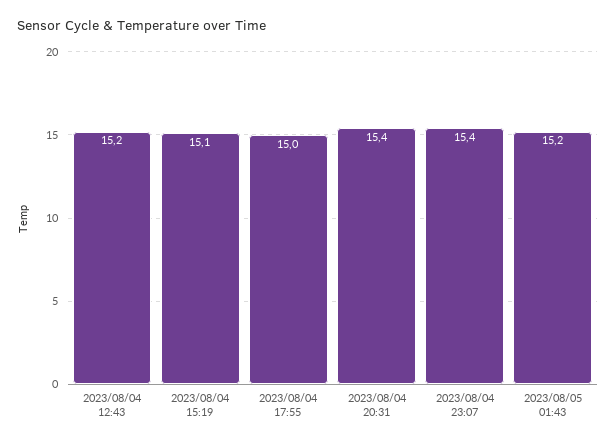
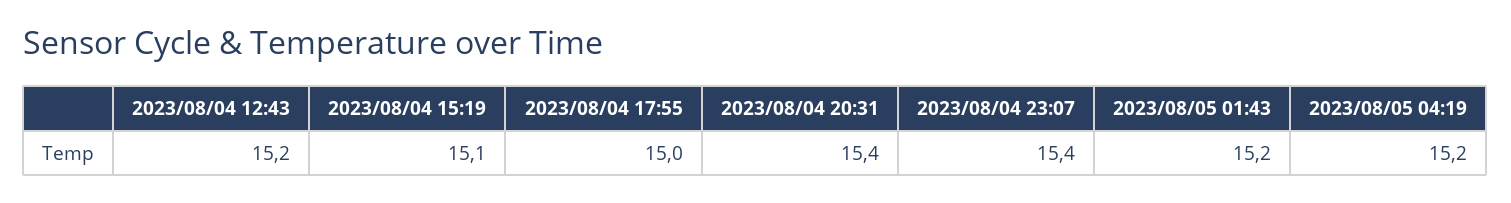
2023/08/05 04:19: none -> 15.2

